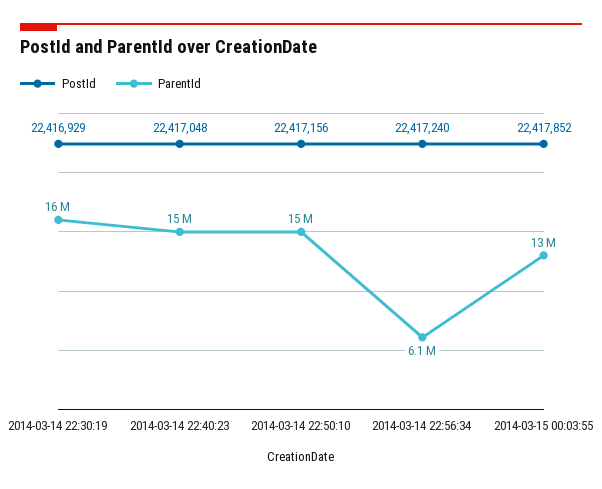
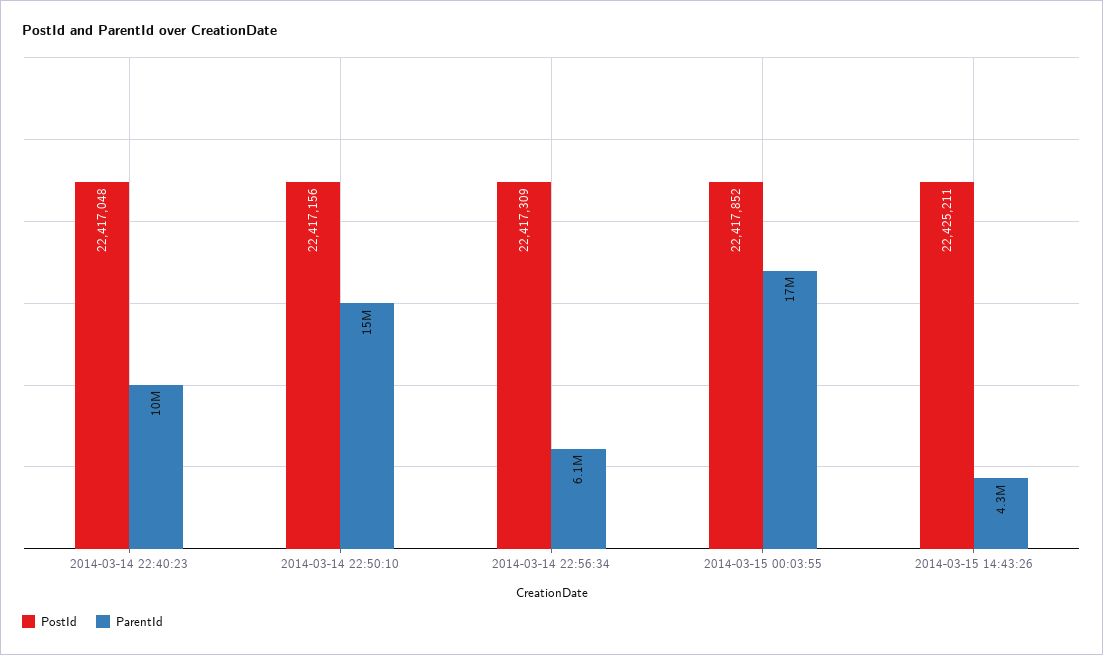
PostId, 2014-03-14 22:30:19: 22416929 -> none
ParentId, 2014-03-14 22:30:19: 16000000 -> none
ParentId, 2014-03-14 22:40:23: 15000000 -> 10000000
PostId, 2014-03-14 22:56:34: 22417240 -> 22417309
ParentId, 2014-03-15 00:03:55: 13000000 -> 17000000
PostId, 2014-03-15 14:43:26: none -> 22425211
ParentId, 2014-03-15 14:43:26: none -> 4300000

